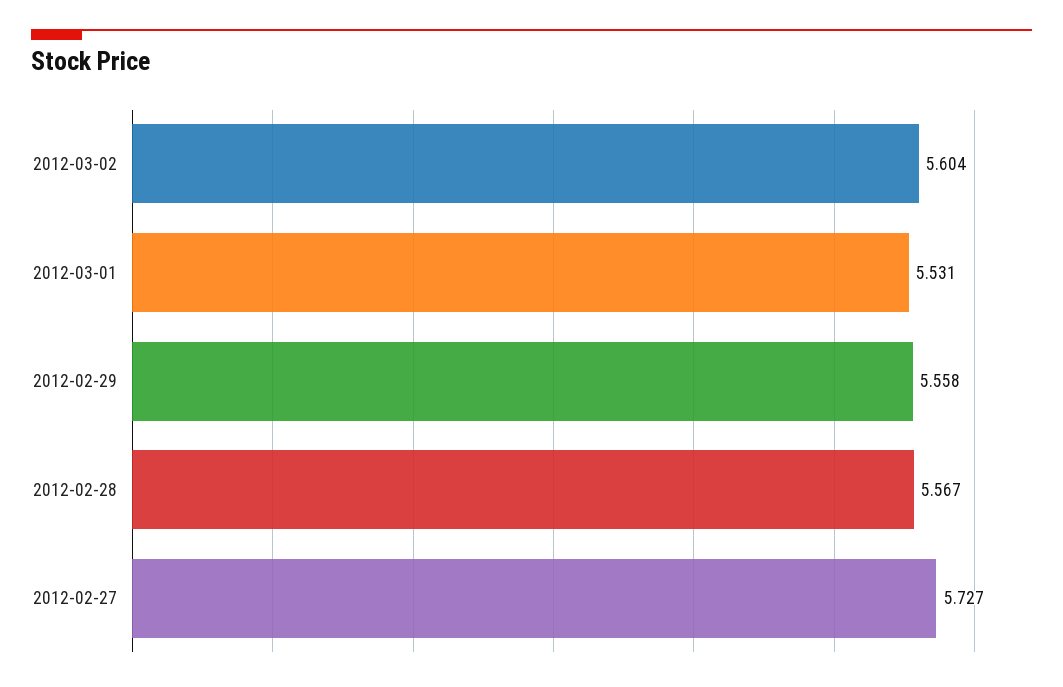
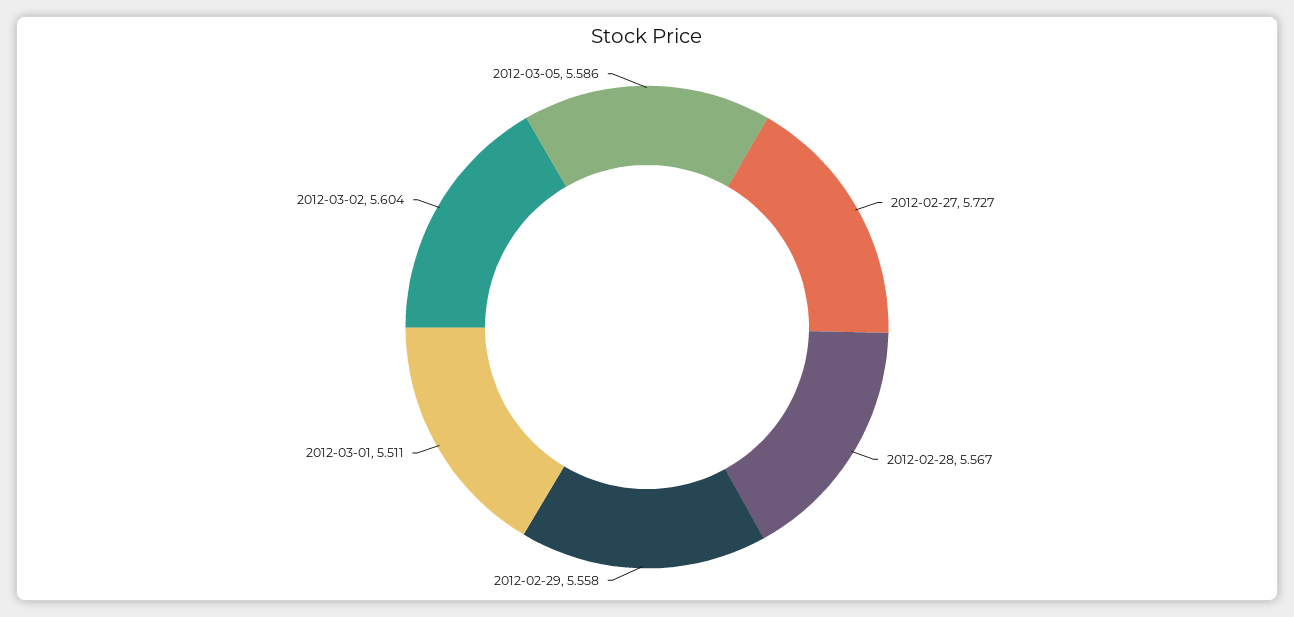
2012-03-01: 5.531 -> 5.511
2012-03-05: none -> 5.586

